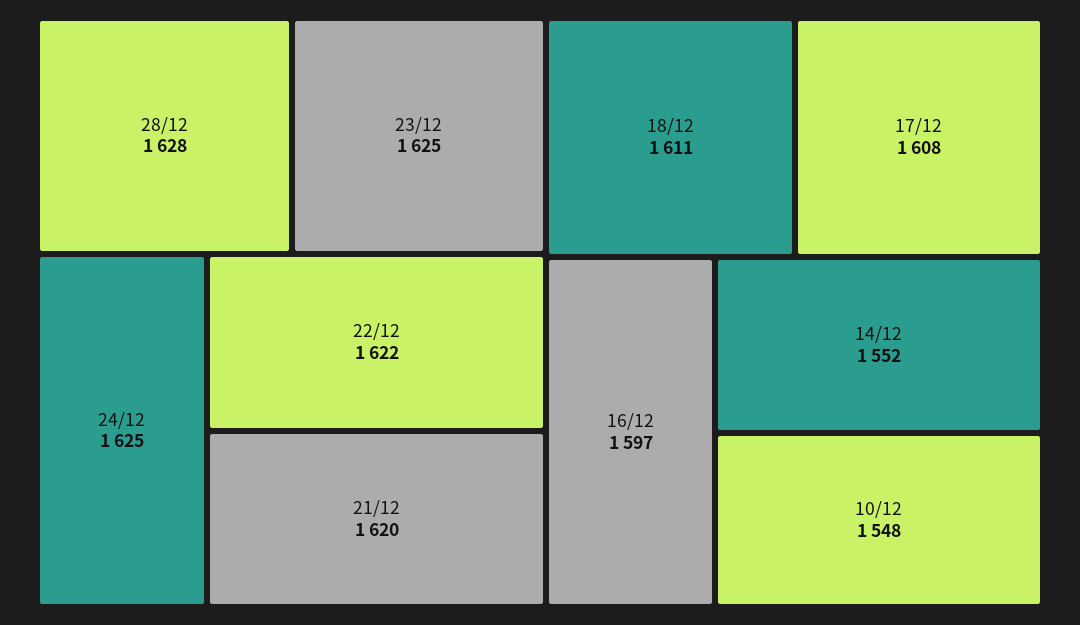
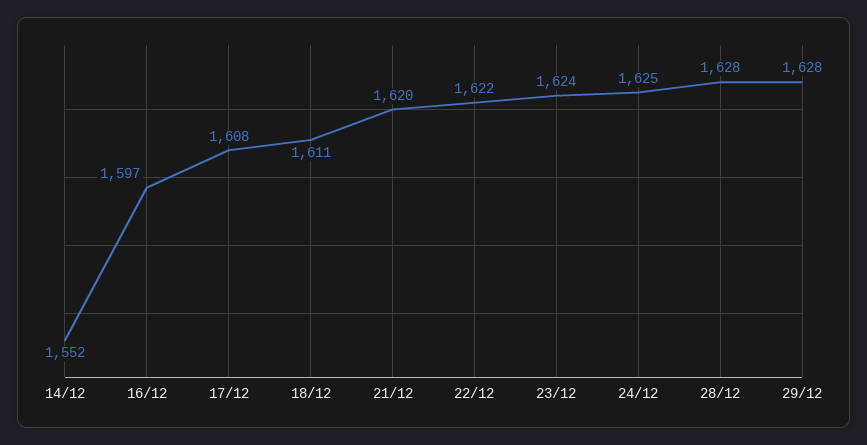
23/12: 1625 -> 1624
10/12: 1548 -> none
29/12: none -> 1628

